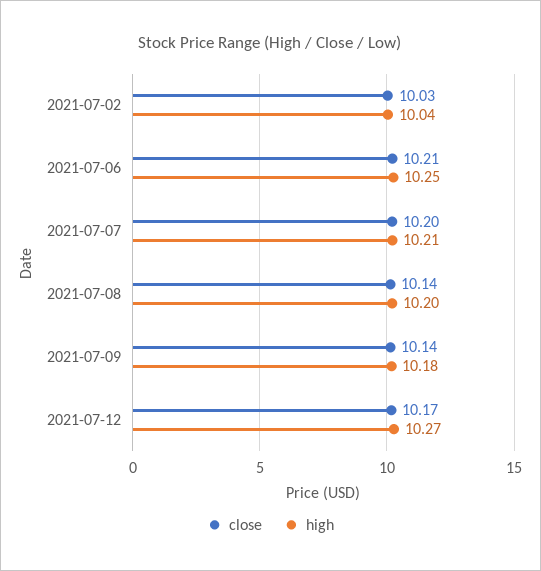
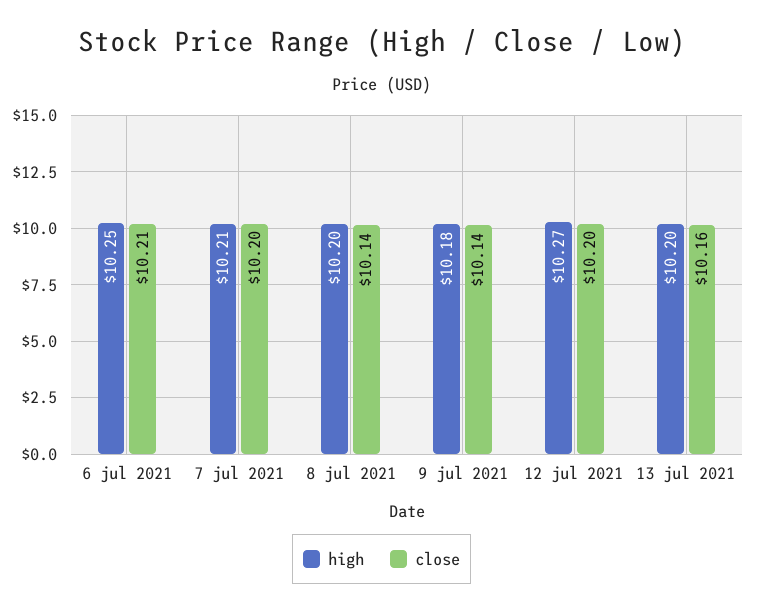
close, 2021-07-02: 10.03 -> none
high, 2021-07-02: 10.04 -> none
close, 2021-07-12: 10.17 -> 10.2
high, 13 jul 2021: none -> 10.2
close, 13 jul 2021: none -> 10.16

